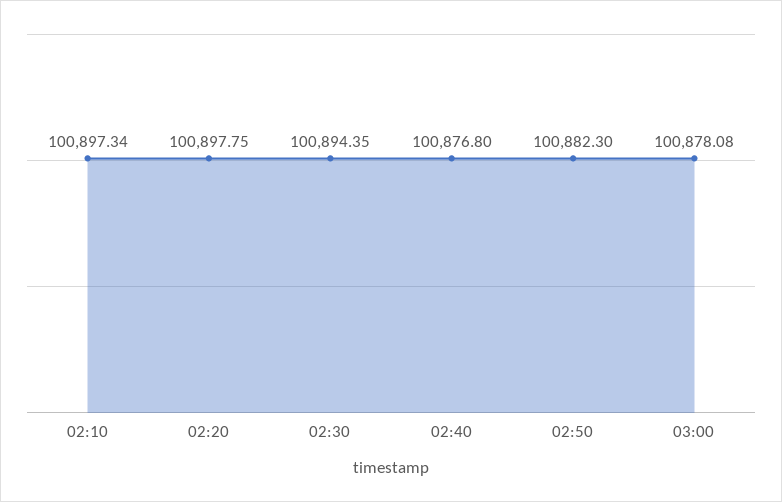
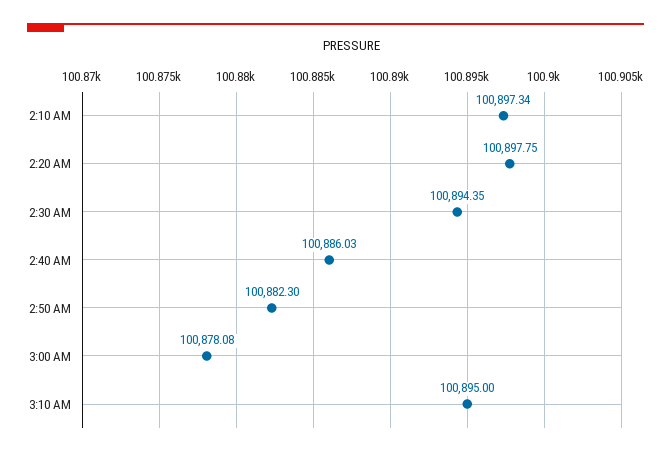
02:40: 100876.8 -> 100886.03
3:10 AM: none -> 100895

